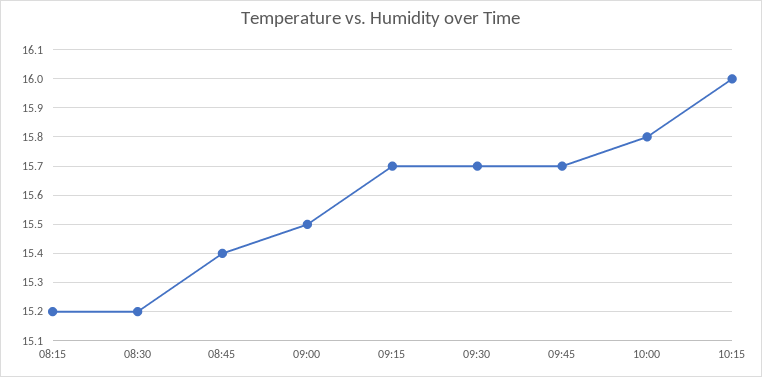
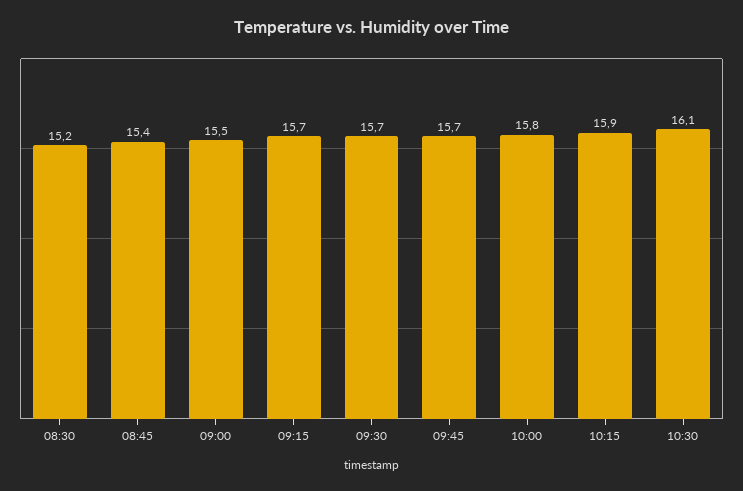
08:15: 15.2 -> none
10:15: 16 -> 15.9
10:30: none -> 16.1

